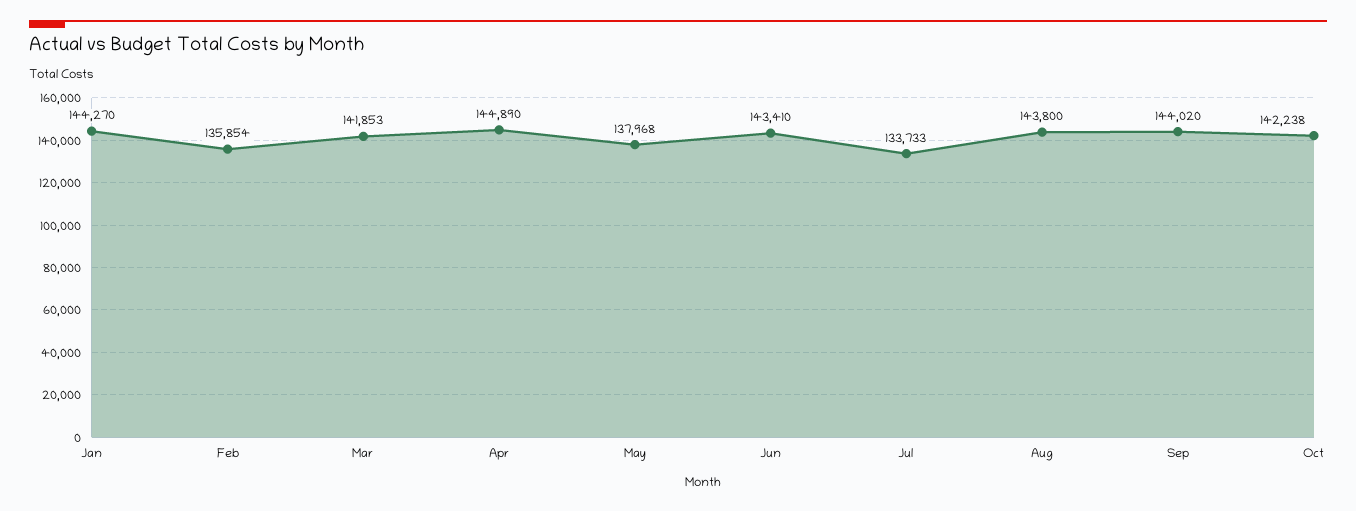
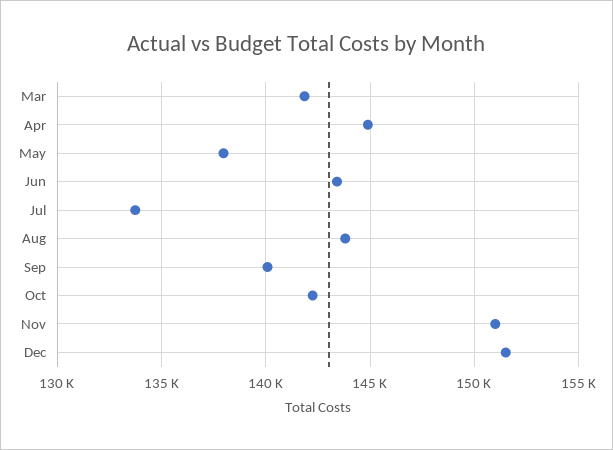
Jan: 144270 -> none
Feb: 135854 -> none
Sep: 144020 -> 140000
Nov: none -> 151000
Dec: none -> 151500

